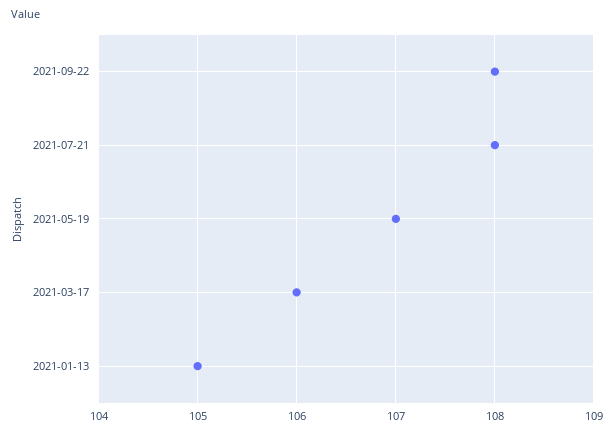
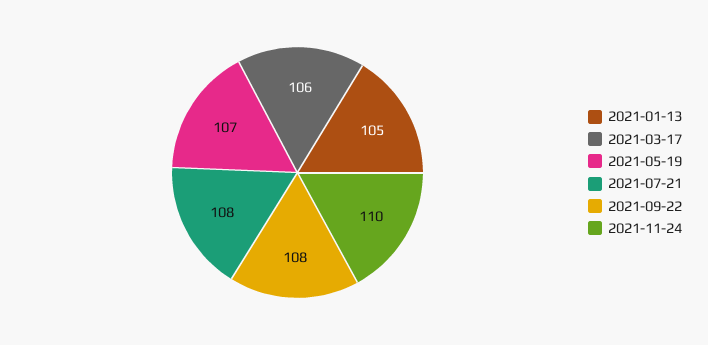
2021-11-24: none -> 110

